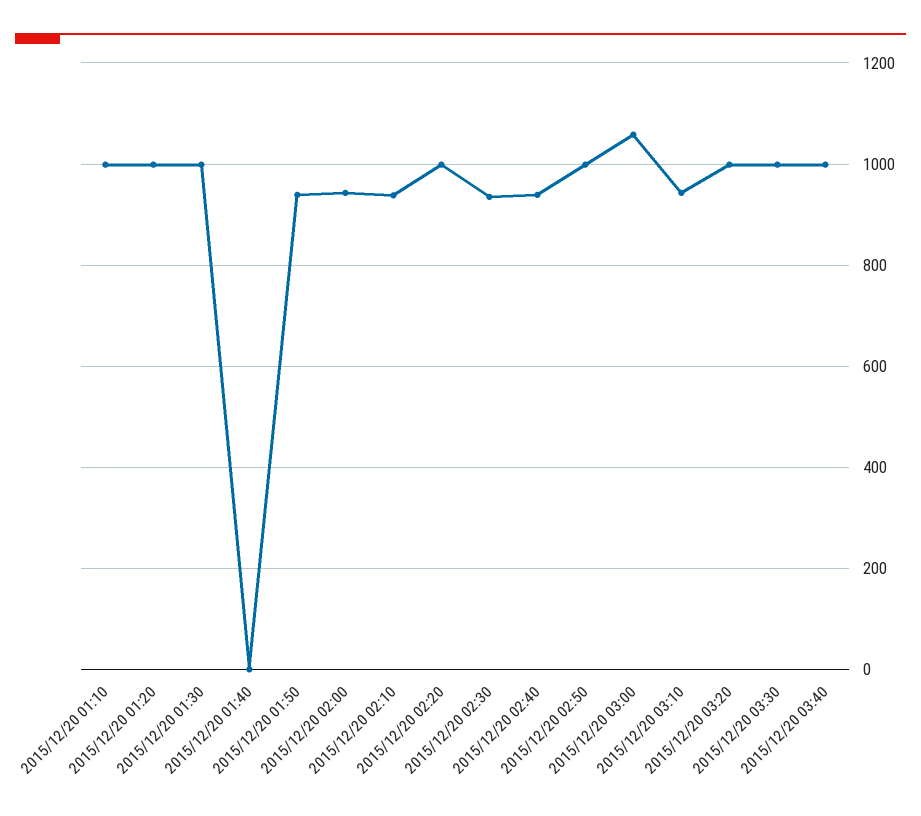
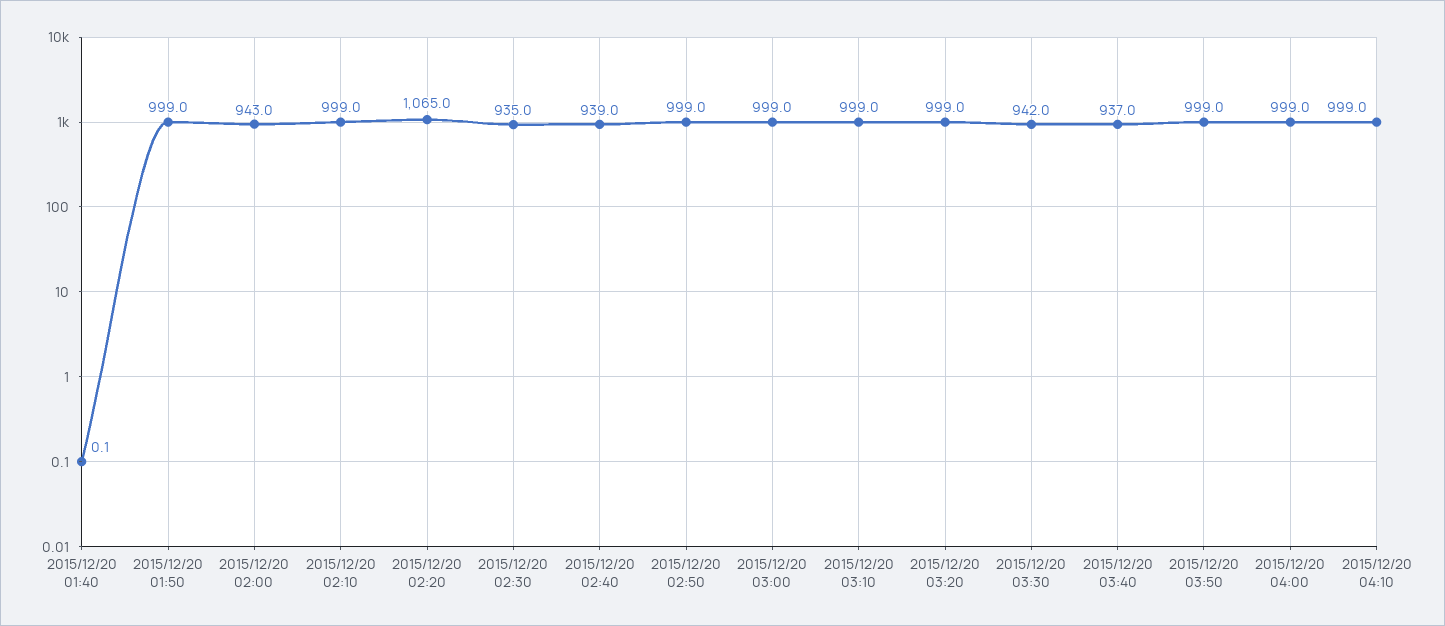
2015/12/20 01:10: 1000 -> none
2015/12/20 01:20: 1000 -> none
2015/12/20 01:30: 1000 -> none
2015/12/20 01:50: 940 -> 999
2015/12/20 02:10: 940 -> 999
2015/12/20 02:20: 1000 -> 1065
2015/12/20 03:00: 1060 -> 999
2015/12/20 03:10: 940 -> 999
2015/12/20 03:30: 1000 -> 942
2015/12/20 03:40: 1000 -> 937
2015/12/20 03:50: none -> 999
2015/12/20 04:00: none -> 999
2015/12/20 04:10: none -> 999

